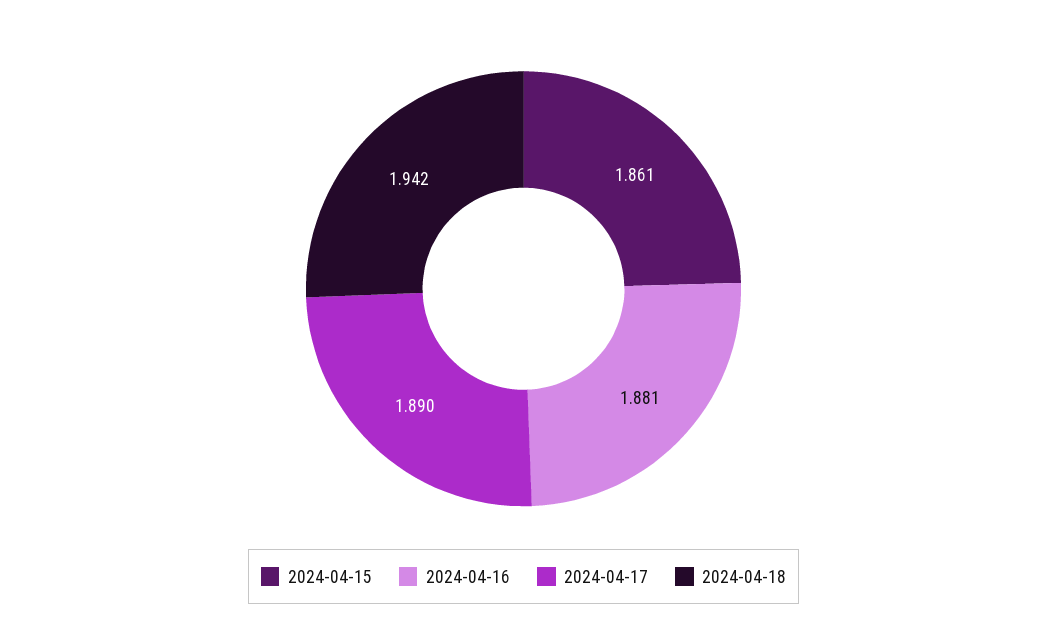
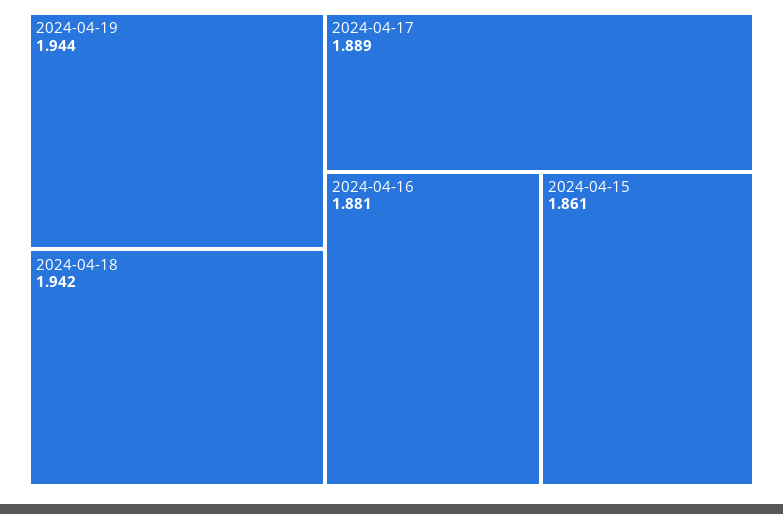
2024-04-17: 1.89 -> 1.889
2024-04-19: none -> 1.944

